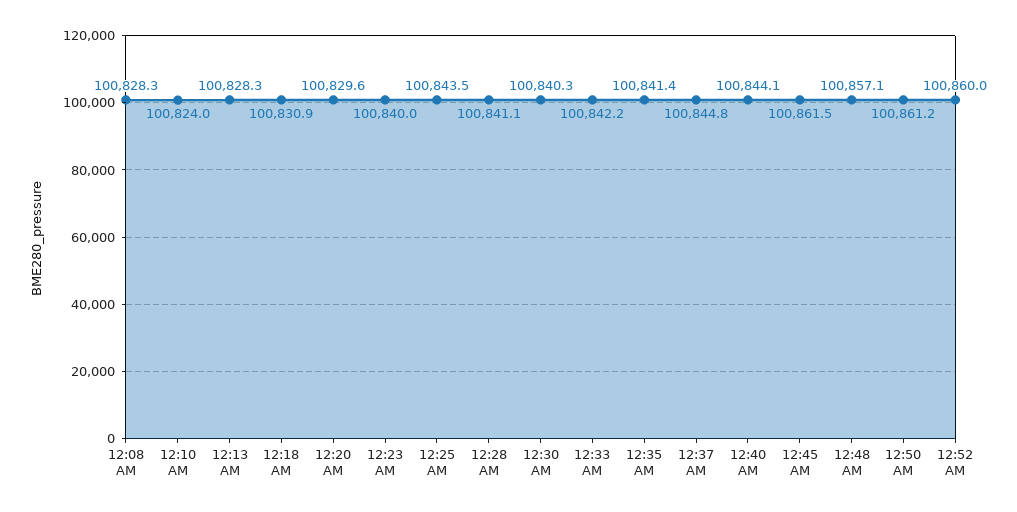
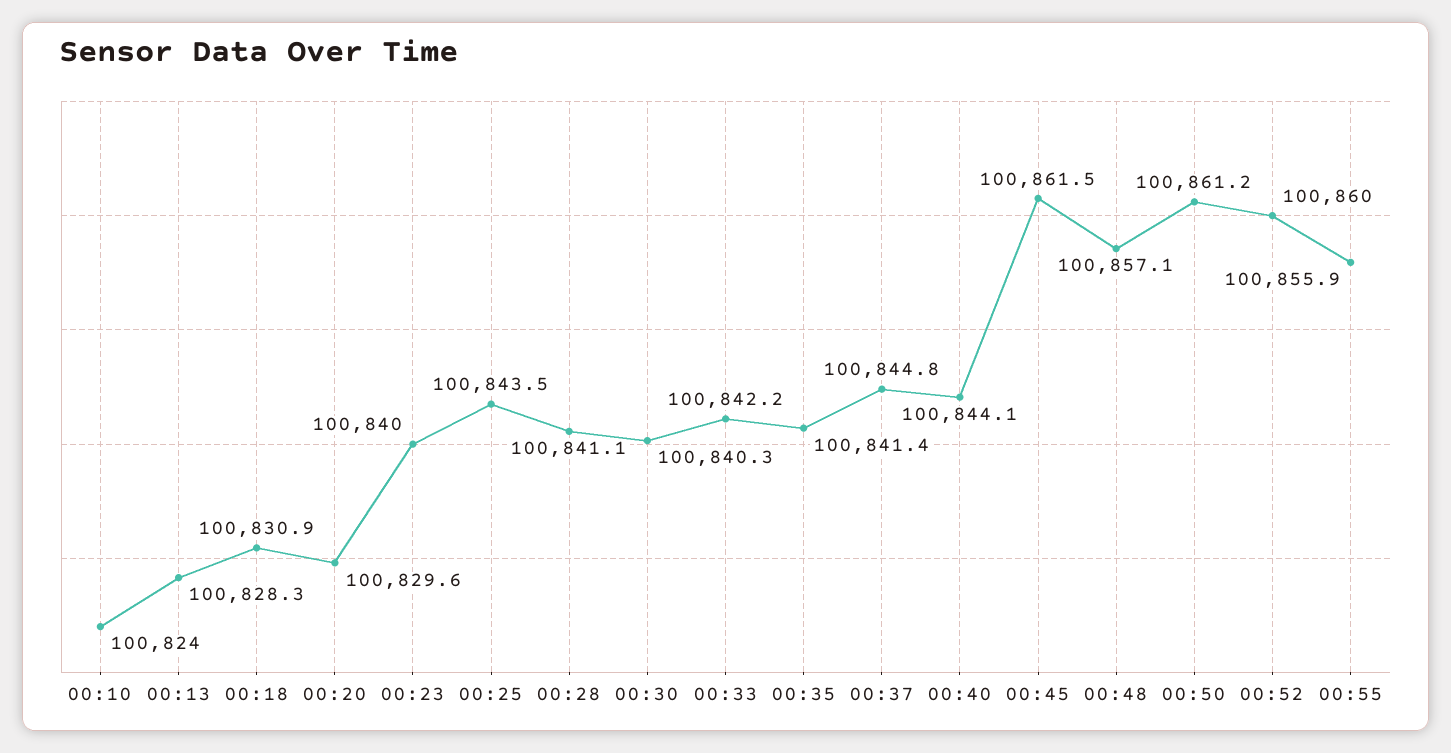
12:08 AM: 100828.3 -> none
00:55: none -> 100855.9

